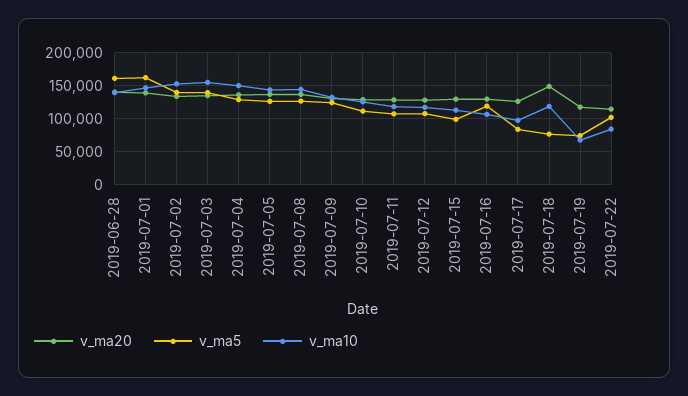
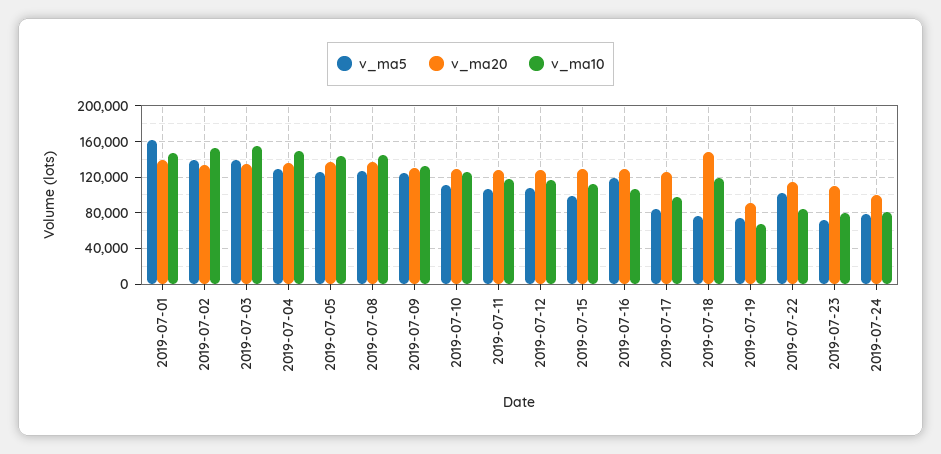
v_ma20, 2019-06-28: 140000 -> none
v_ma5, 2019-06-28: 160000 -> none
v_ma10, 2019-06-28: 140000 -> none
v_ma20, 2019-07-19: 120000 -> 90000
v_ma5, 2019-07-23: none -> 70000
v_ma20, 2019-07-23: none -> 110000
v_ma10, 2019-07-23: none -> 80000
v_ma5, 2019-07-24: none -> 80000
v_ma20, 2019-07-24: none -> 100000
v_ma10, 2019-07-24: none -> 80000

